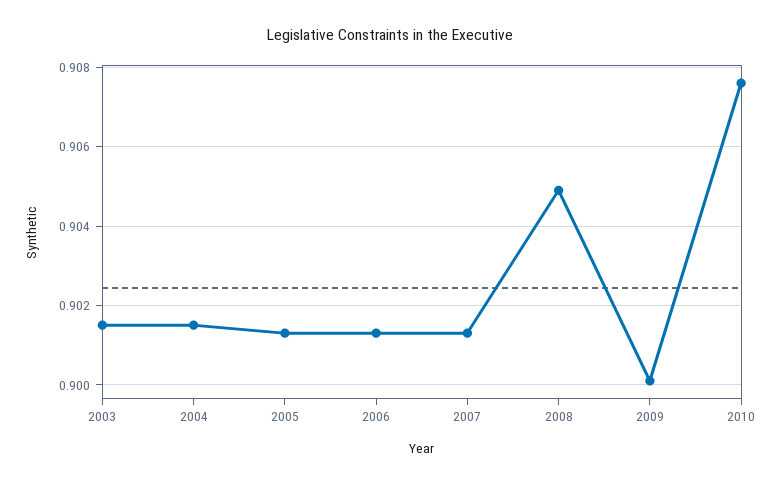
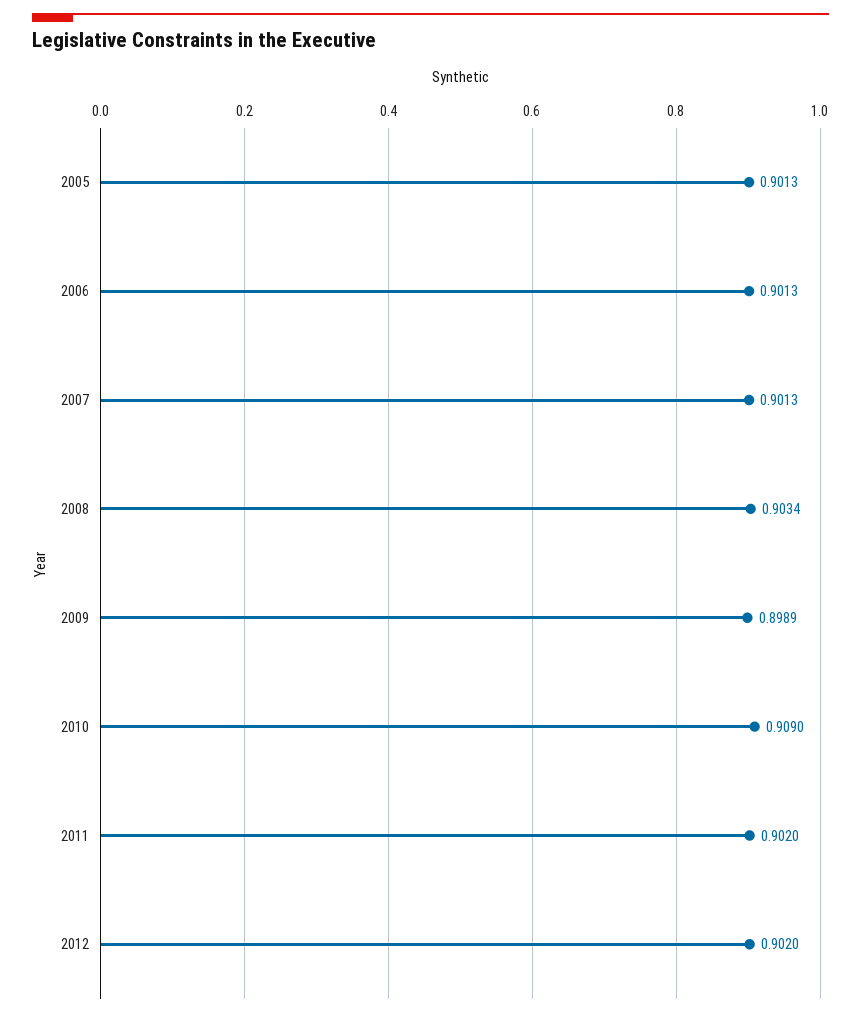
2003: 0.9015 -> none
2004: 0.9015 -> none
2008: 0.905 -> 0.9034
2009: 0.9 -> 0.8989
2010: 0.9075 -> 0.909
2011: none -> 0.902
2012: none -> 0.902

